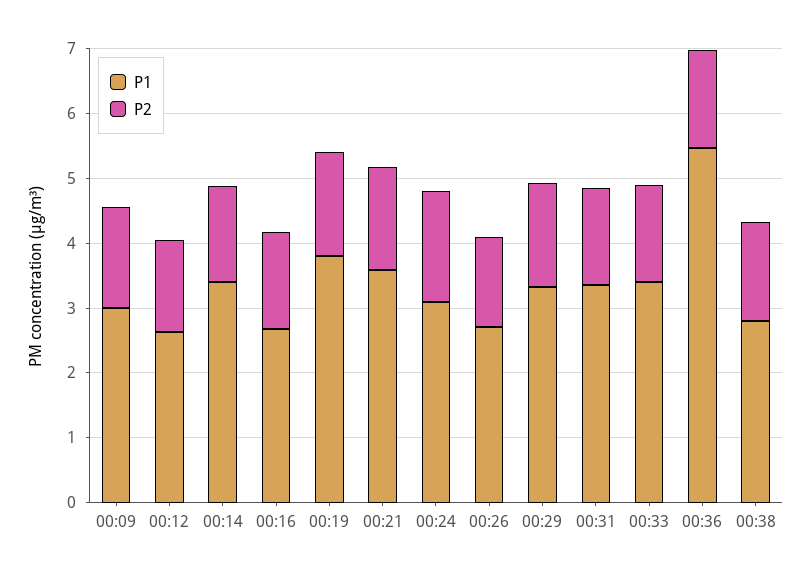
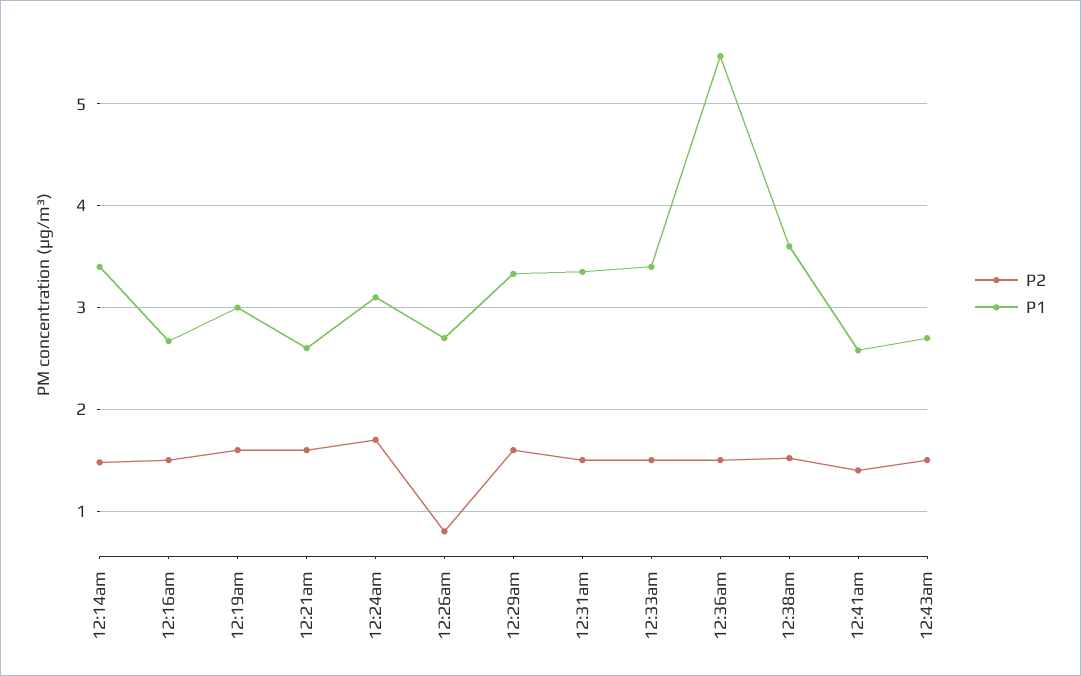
P1, 00:09: 3 -> none
P2, 00:09: 1.6 -> none
P1, 00:12: 2.6 -> none
P2, 00:12: 1.4 -> none
P1, 00:19: 3.8 -> 3
P1, 00:21: 3.6 -> 2.6
P2, 00:26: 1.4 -> 0.8
P1, 00:38: 2.8 -> 3.6
P2, 12:41am: none -> 1.4
P1, 12:41am: none -> 2.6
P2, 12:43am: none -> 1.5
P1, 12:43am: none -> 2.7

